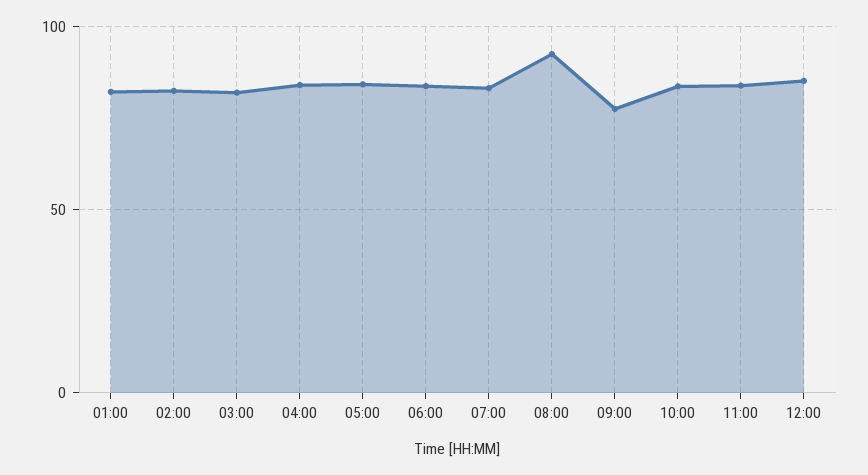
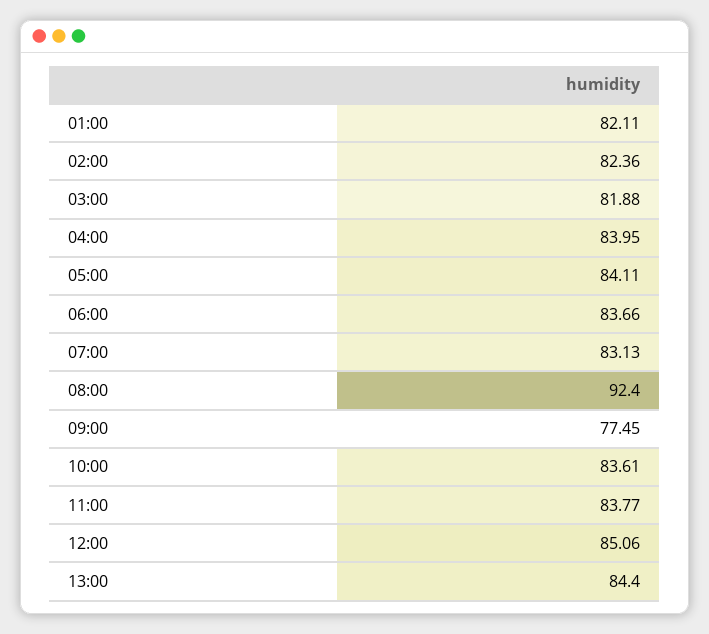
13:00: none -> 84.4

